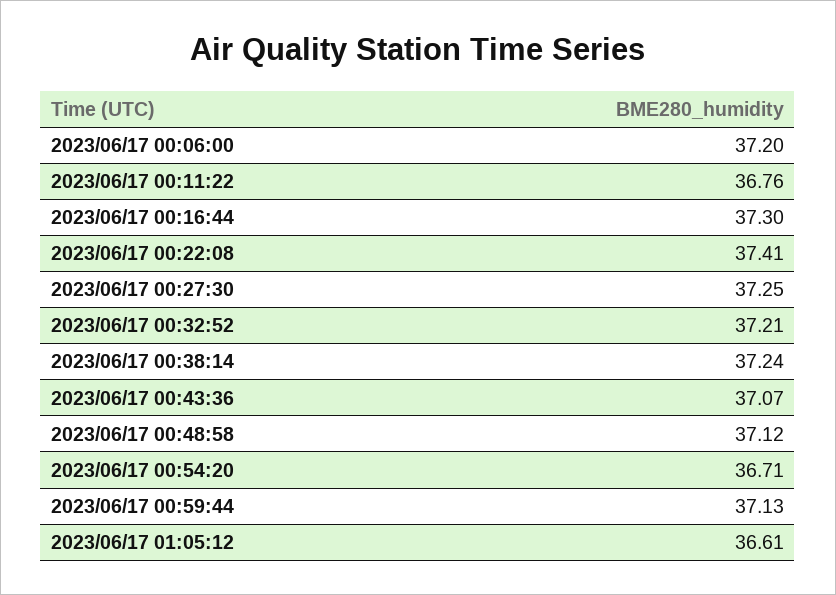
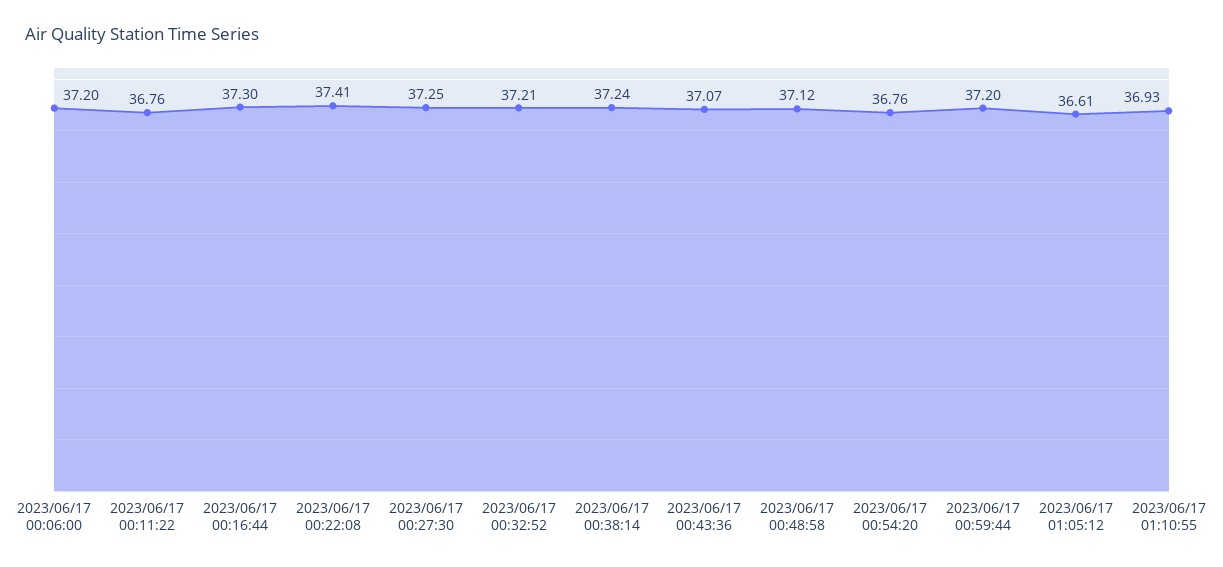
2023/06/17 00:54:20: 36.71 -> 36.76
2023/06/17 00:59:44: 37.13 -> 37.2
2023/06/17 01:10:55: none -> 36.93

